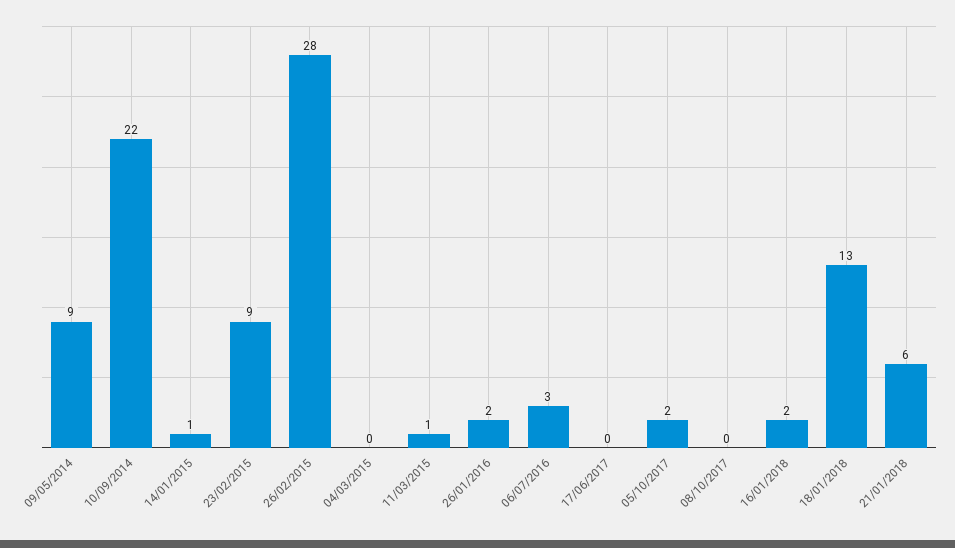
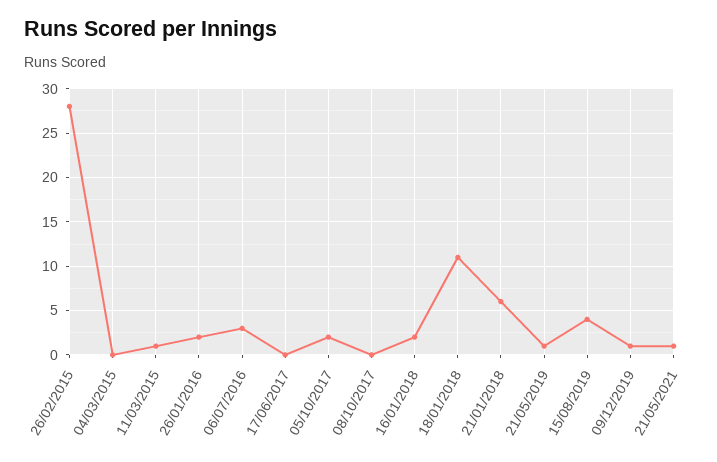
09/05/2014: 9 -> none
10/09/2014: 22 -> none
14/01/2015: 1 -> none
23/02/2015: 9 -> none
18/01/2018: 13 -> 11
21/05/2019: none -> 1
15/08/2019: none -> 4
09/12/2019: none -> 1
21/05/2021: none -> 1

